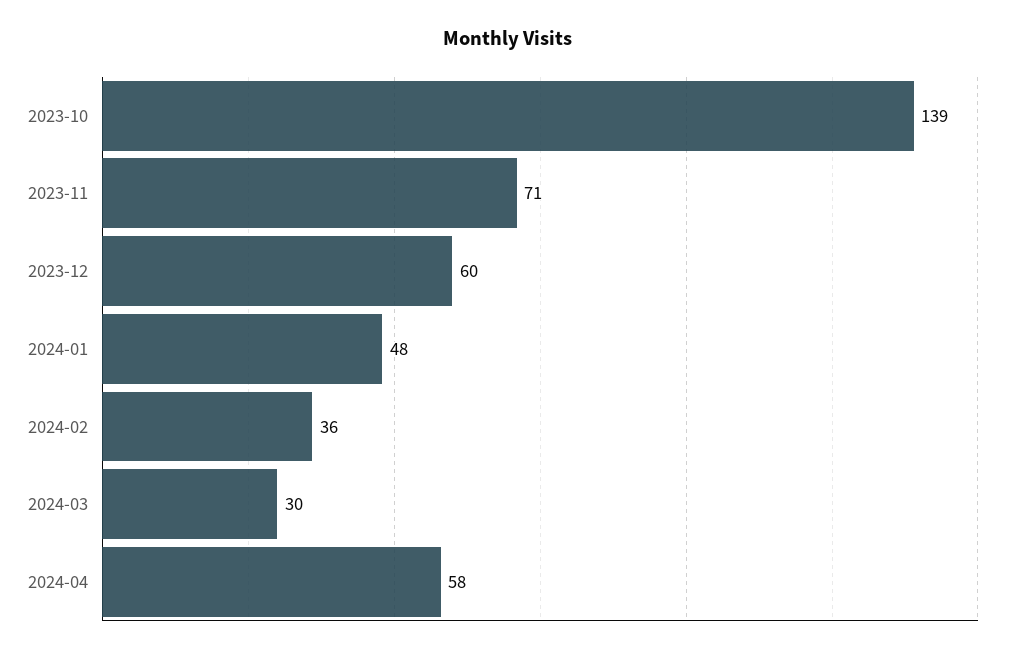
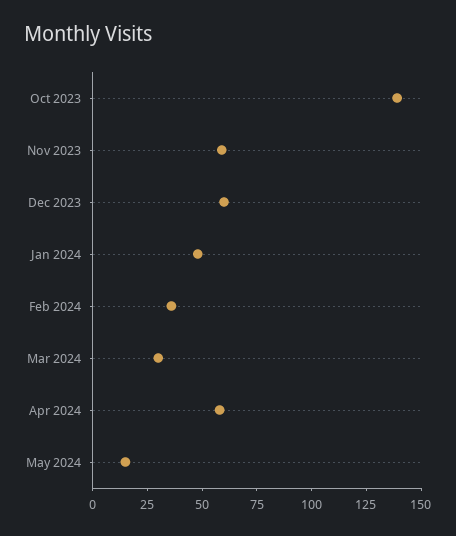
2023-11: 71 -> 60
May 2024: none -> 15

